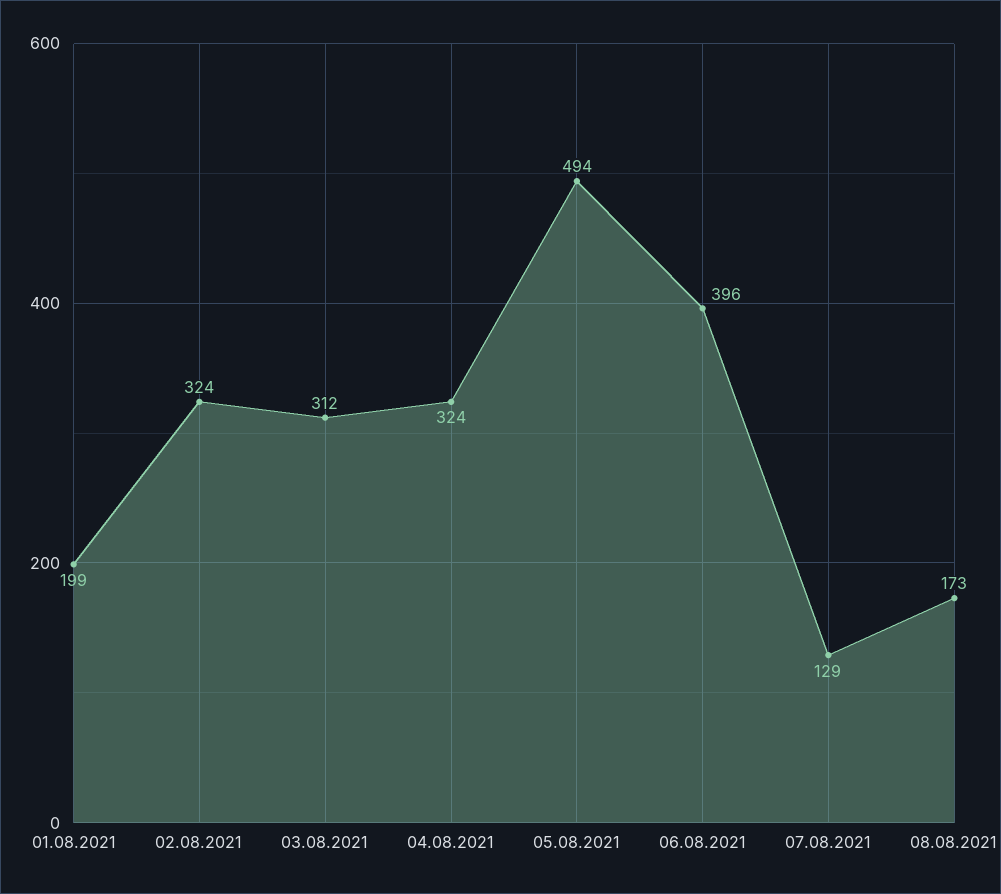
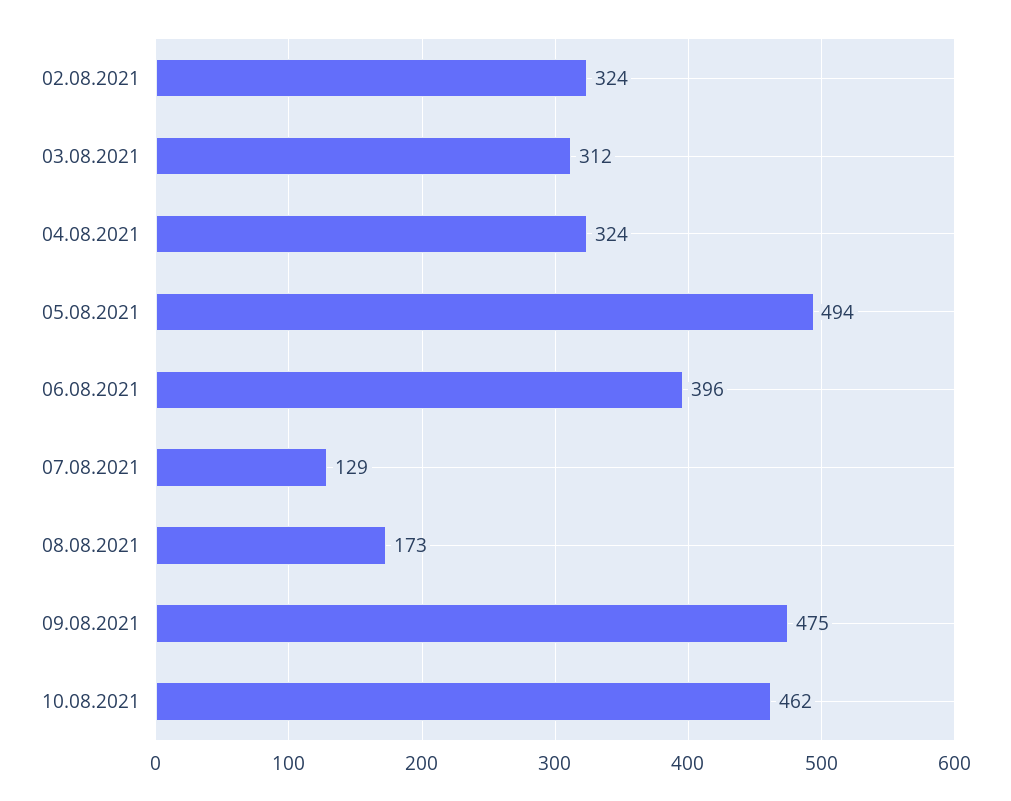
01.08.2021: 199 -> none
09.08.2021: none -> 475
10.08.2021: none -> 462

